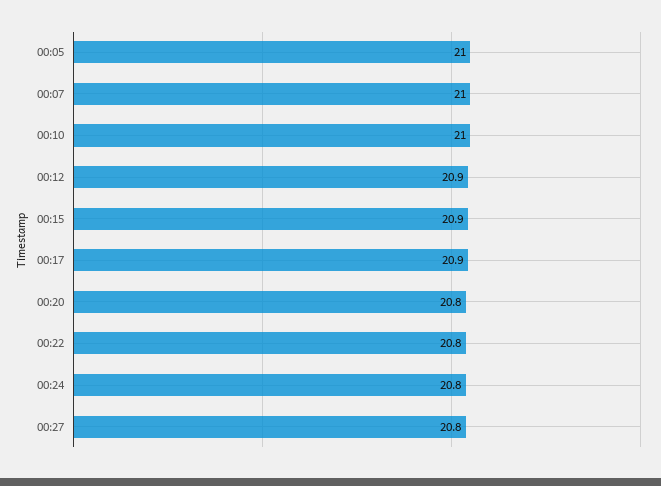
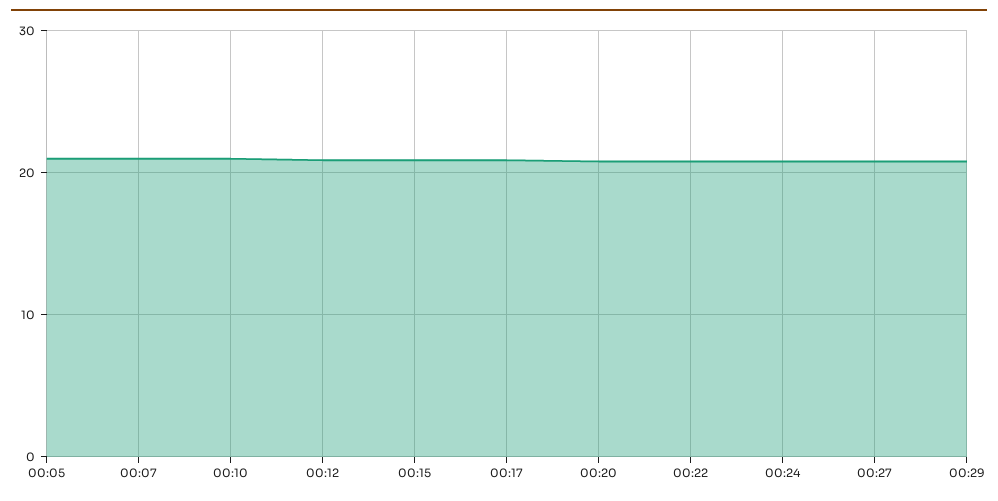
00:29: none -> 21

